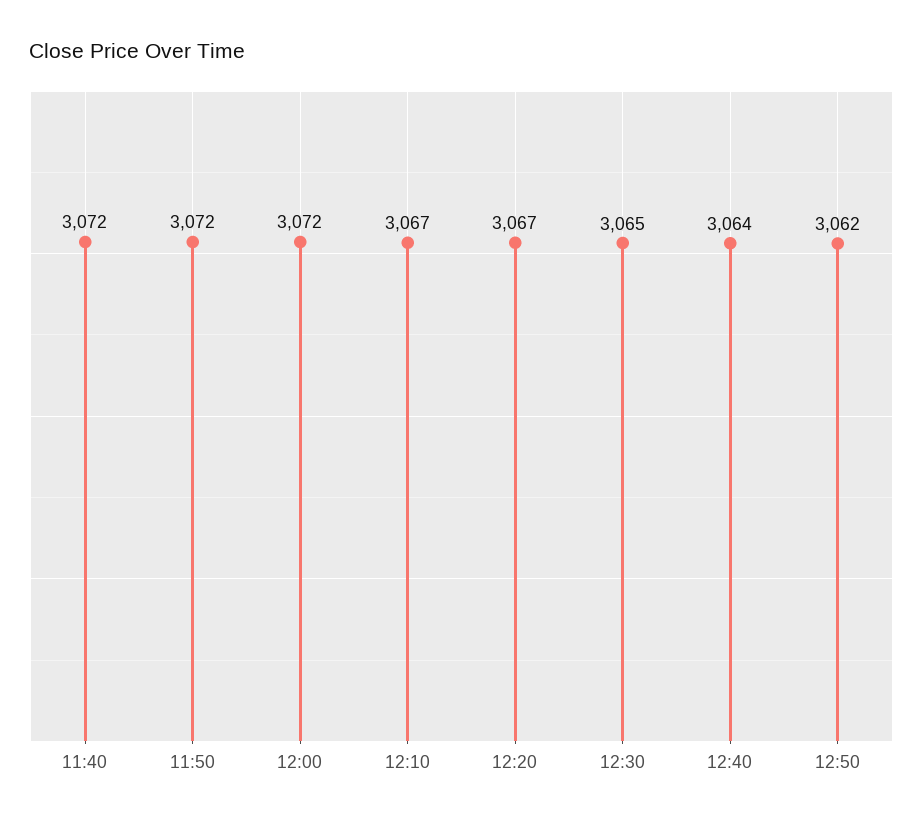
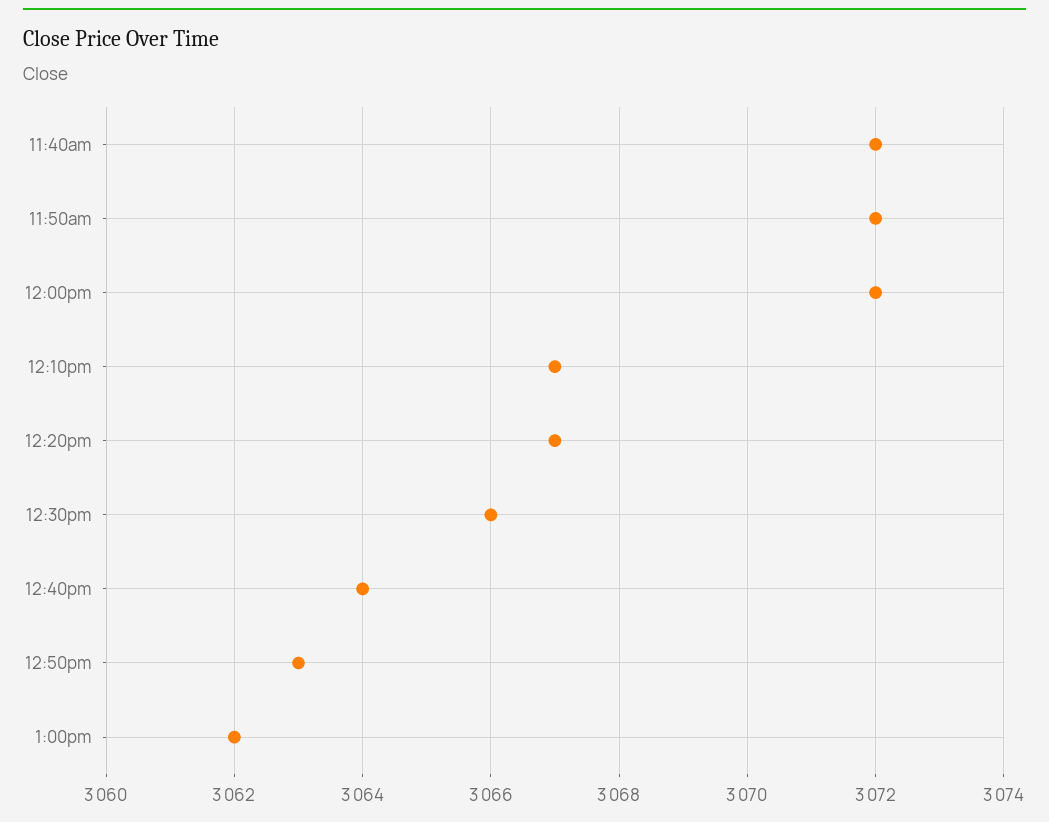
12:30: 3065 -> 3066
12:50: 3062 -> 3063
1:00pm: none -> 3062

